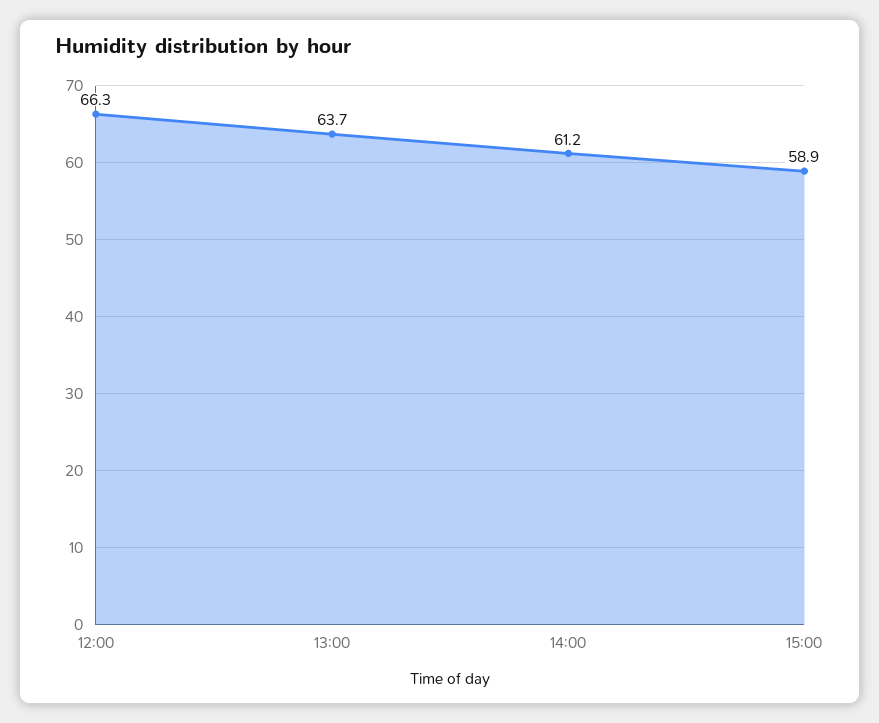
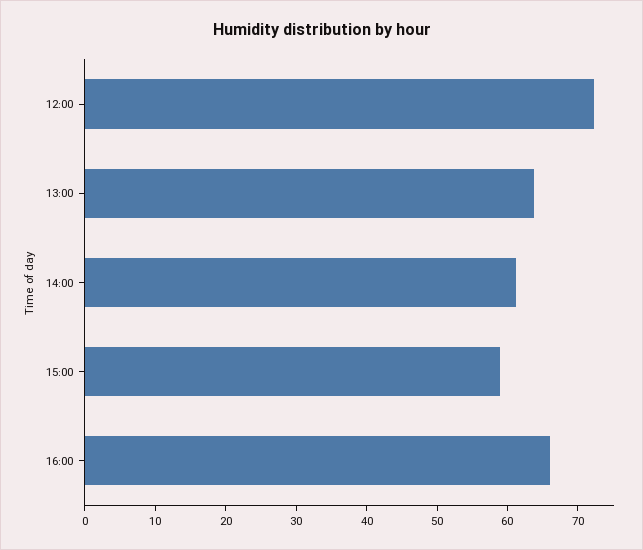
12:00: 66.3 -> 72
16:00: none -> 66

